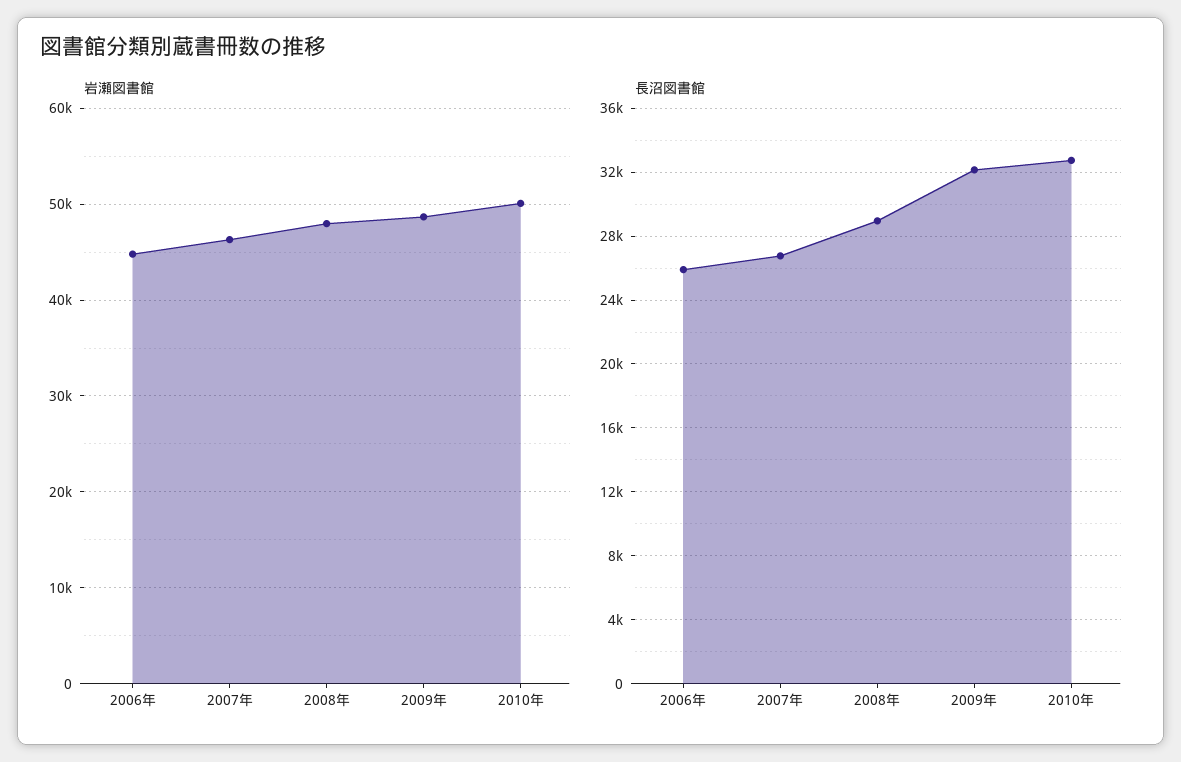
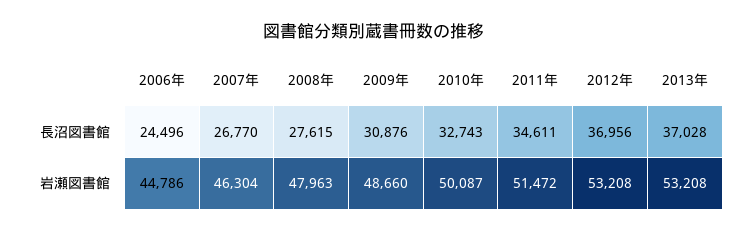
長沼図書館, 2006年: 26000 -> 24496
長沼図書館, 2008年: 29000 -> 27615
長沼図書館, 2009年: 32000 -> 30876
長沼図書館, 2011年: none -> 34611
長沼図書館, 2012年: none -> 36956
長沼図書館, 2013年: none -> 37028
岩瀬図書館, 2011年: none -> 51472
岩瀬図書館, 2012年: none -> 53208
岩瀬図書館, 2013年: none -> 53208

